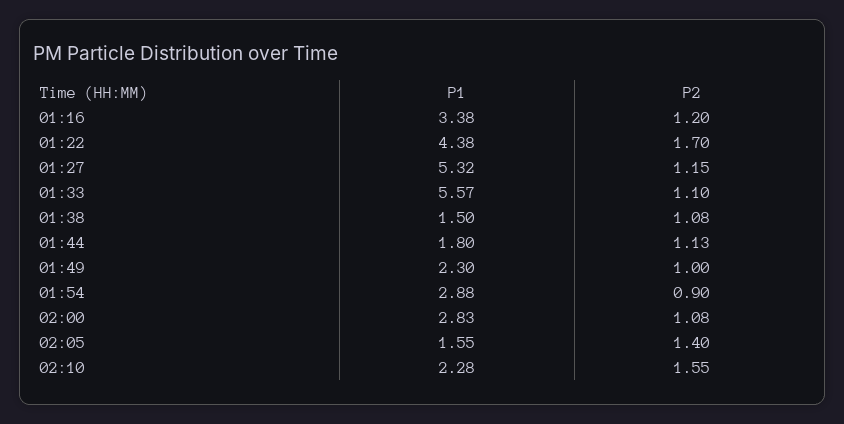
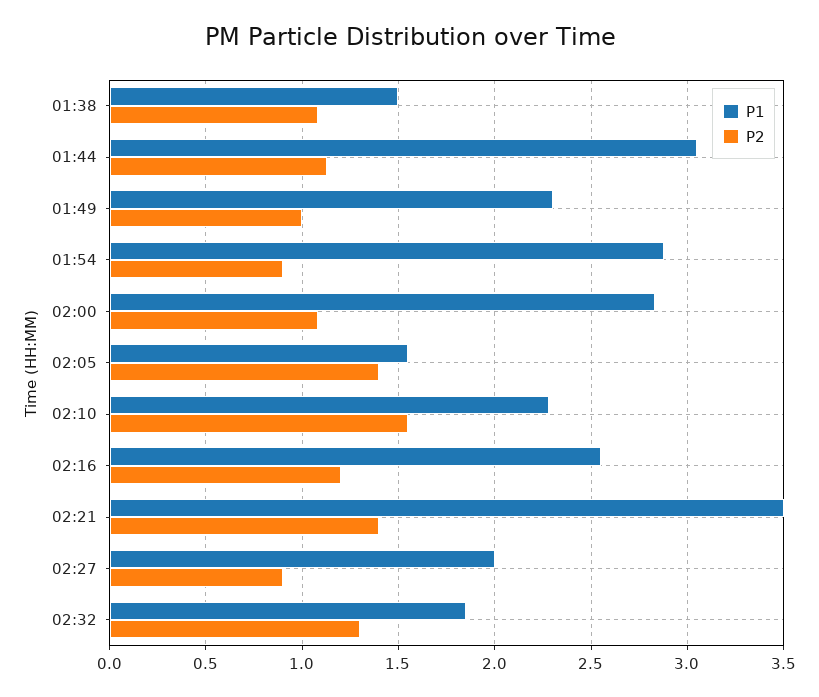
P1, 01:16: 3.38 -> none
P2, 01:16: 1.2 -> none
P1, 01:22: 4.38 -> none
P2, 01:22: 1.7 -> none
P1, 01:27: 5.32 -> none
P2, 01:27: 1.15 -> none
P1, 01:33: 5.57 -> none
P2, 01:33: 1.1 -> none
P1, 01:44: 1.8 -> 3.05
P1, 02:16: none -> 2.55
P2, 02:16: none -> 1.2
P1, 02:21: none -> 3.5
P2, 02:21: none -> 1.4
P1, 02:27: none -> 2
P2, 02:27: none -> 0.9
P1, 02:32: none -> 1.85
P2, 02:32: none -> 1.3

